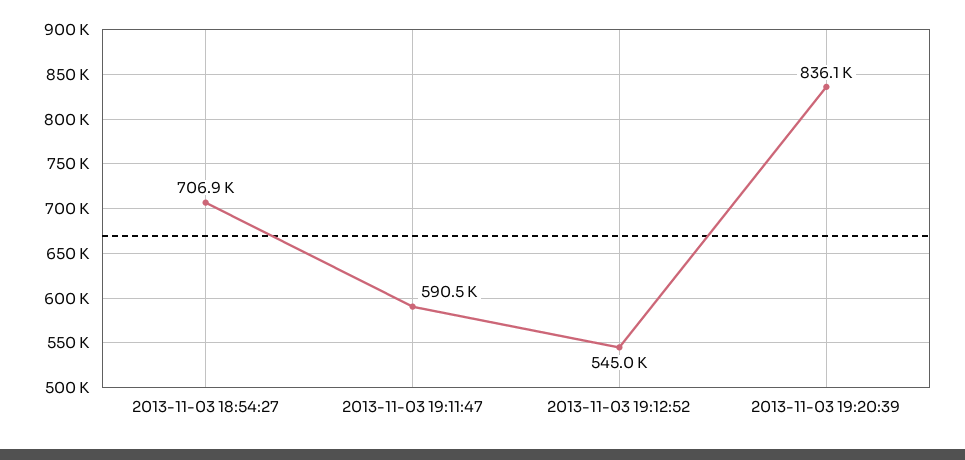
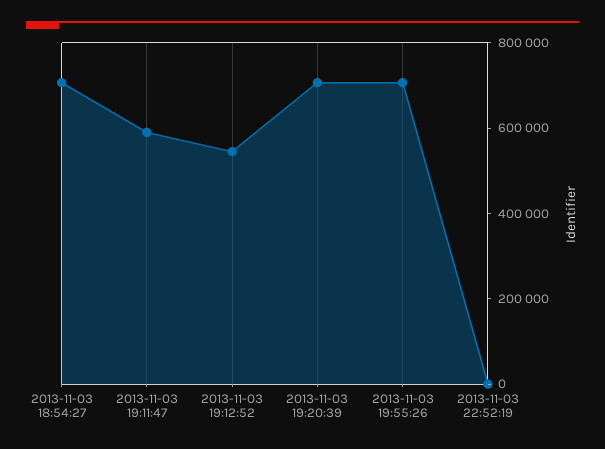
2013-11-03 19:20:39: 836100 -> 700000
2013-11-03 19:55:26: none -> 700000
2013-11-03 22:52:19: none -> 0

